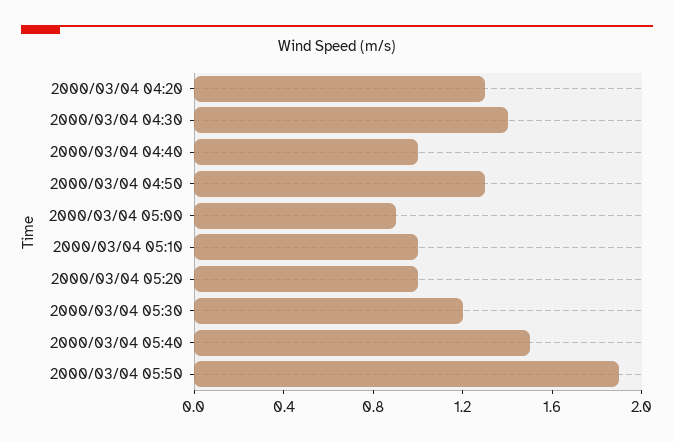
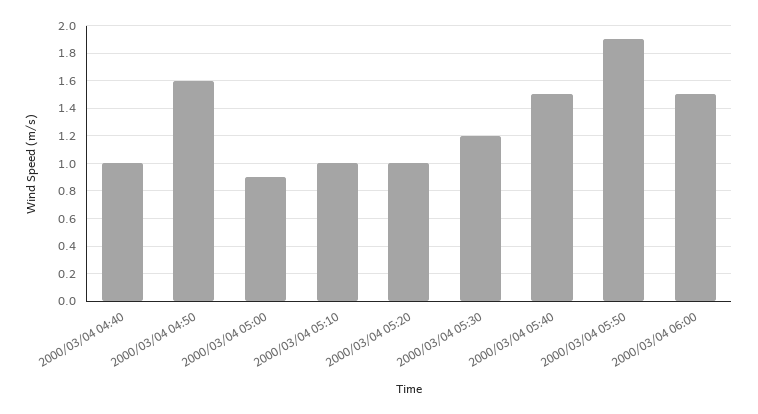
2000/03/04 04:20: 1.3 -> none
2000/03/04 04:30: 1.4 -> none
2000/03/04 04:50: 1.3 -> 1.6
2000/03/04 06:00: none -> 1.5

